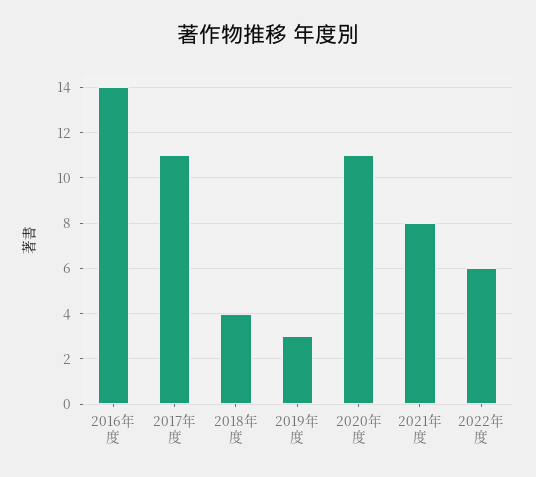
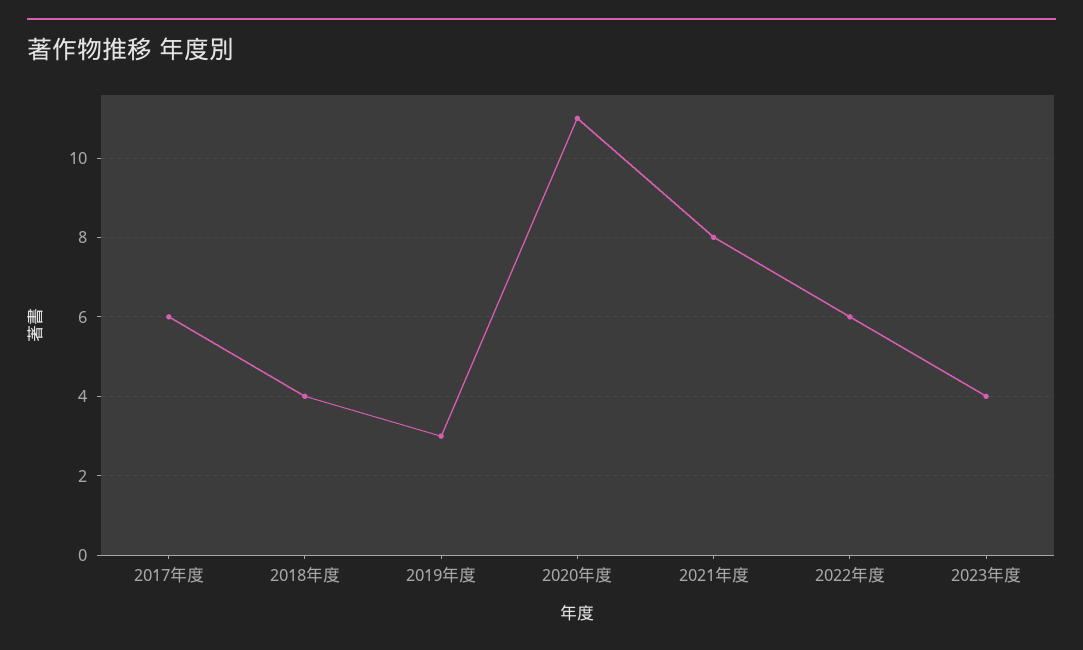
2016年度: 14 -> none
2017年度: 11 -> 6
2023年度: none -> 4

